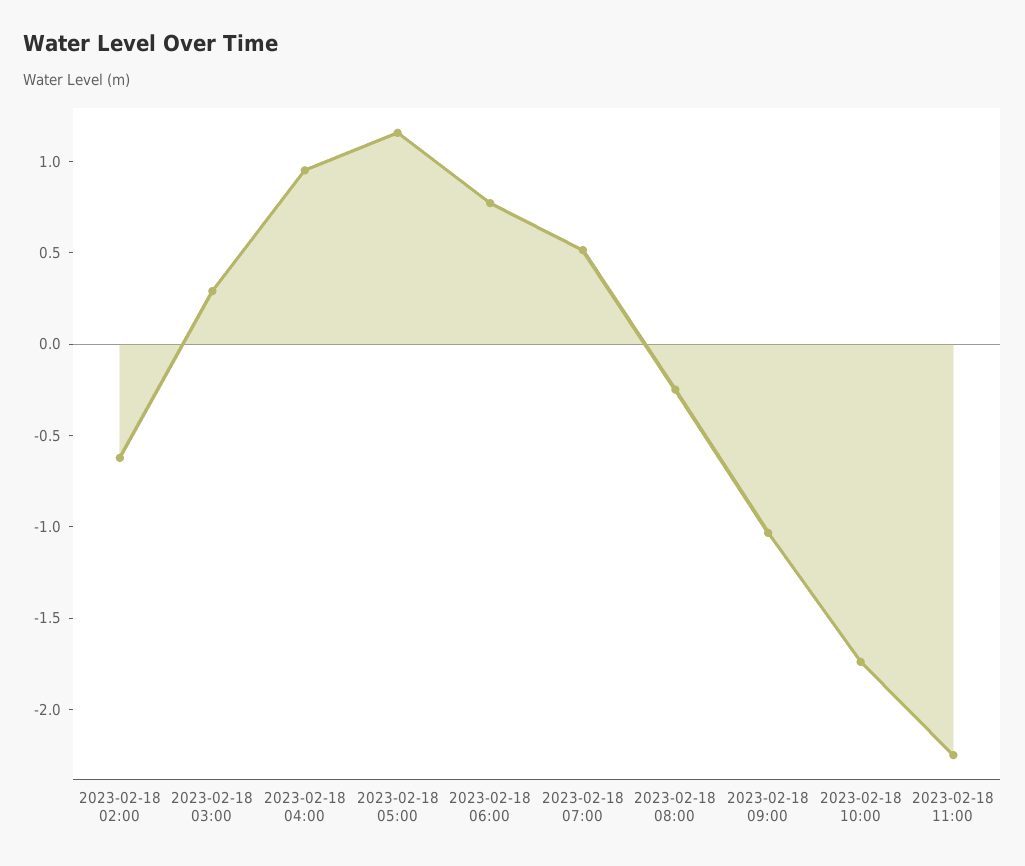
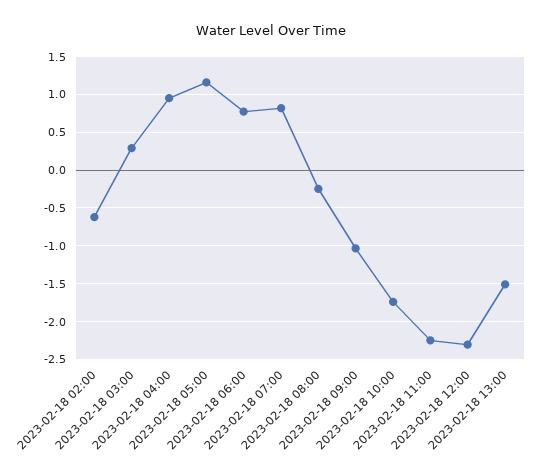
2023-02-18 07:00: 0.5 -> 0.8
2023-02-18 12:00: none -> -2.3
2023-02-18 13:00: none -> -1.5

